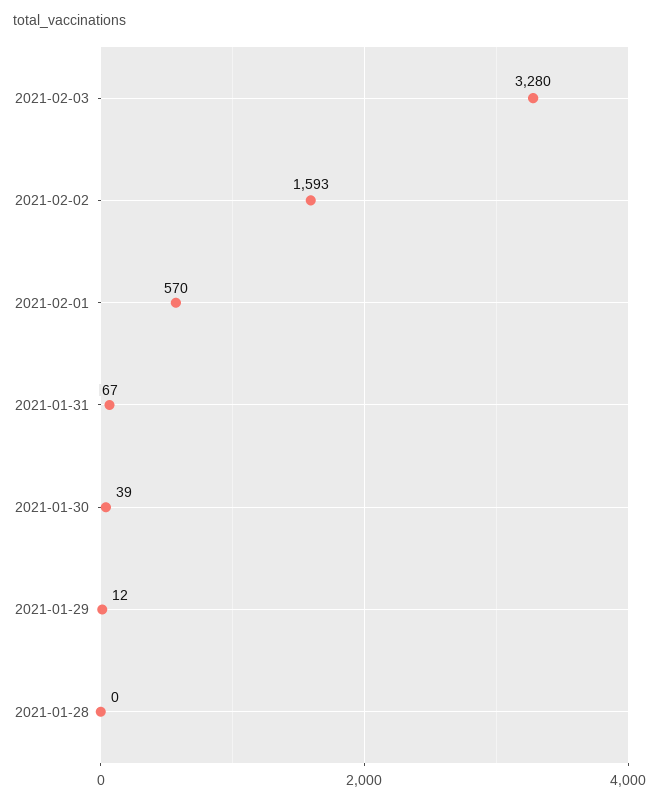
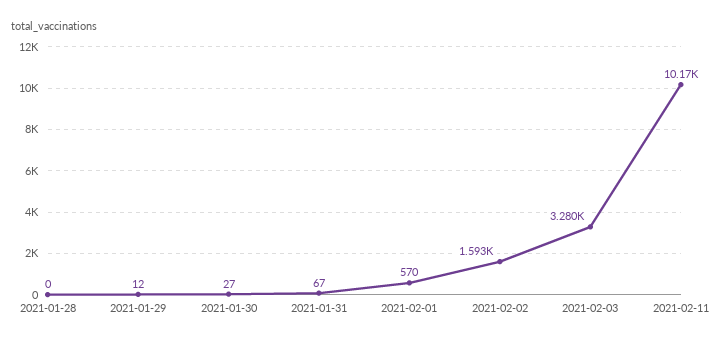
2021-01-30: 39 -> 27
2021-02-11: none -> 10170

